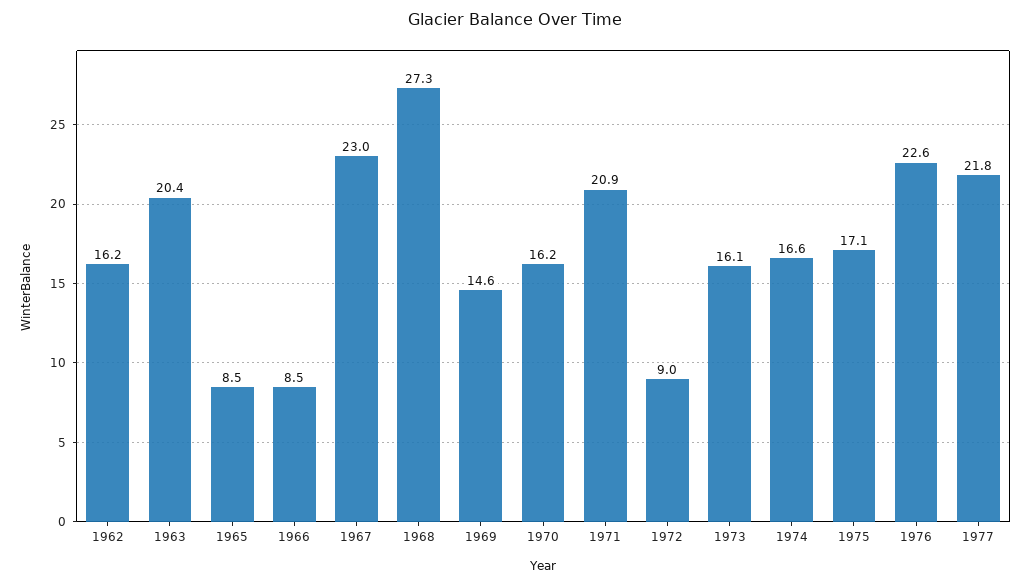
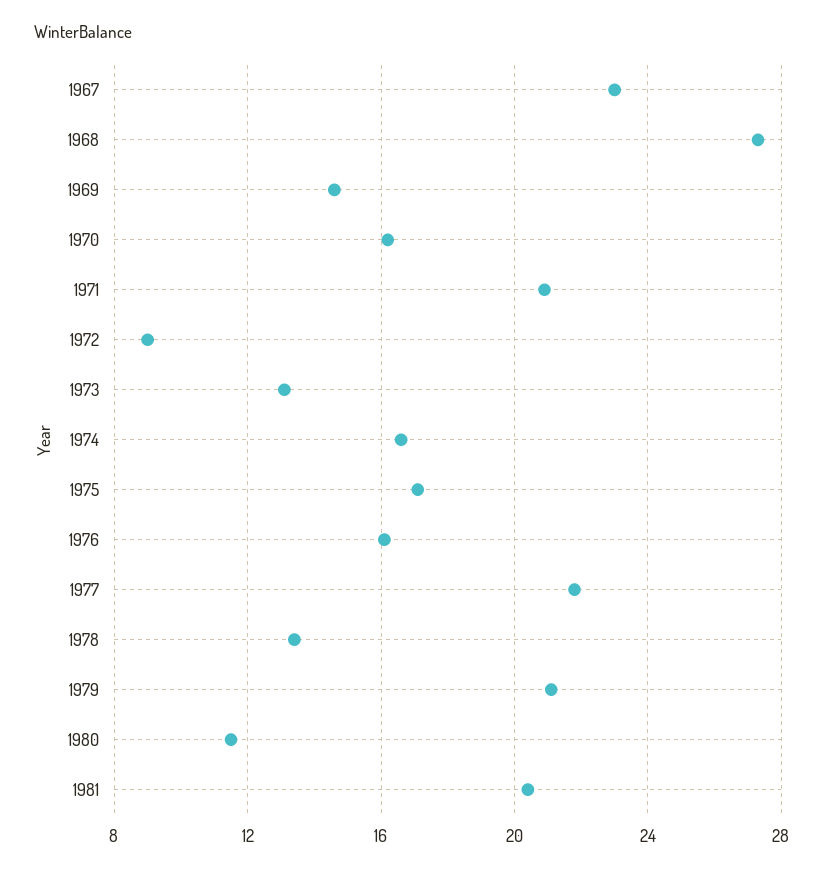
1962: 16.2 -> none
1963: 20.4 -> none
1965: 8.5 -> none
1966: 8.5 -> none
1973: 16.1 -> 13
1976: 22.6 -> 16
1978: none -> 13.5
1979: none -> 21
1980: none -> 11.5
1981: none -> 20.5

